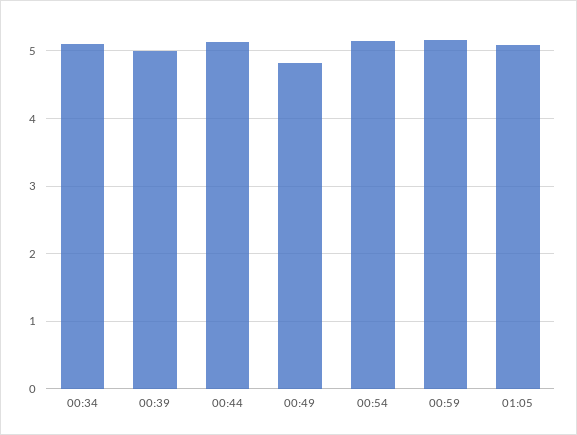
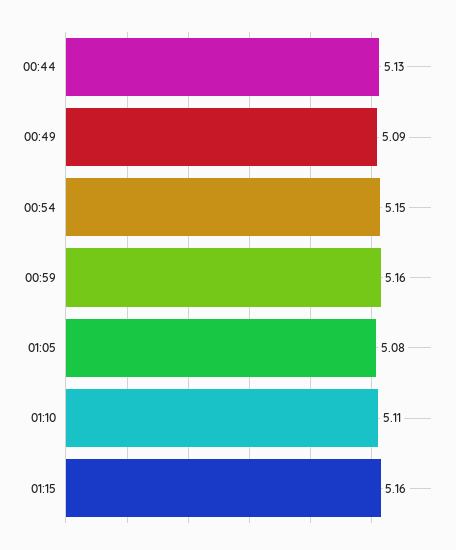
00:34: 5.1 -> none
00:39: 5 -> none
00:49: 4.8 -> 5.09
01:10: none -> 5.11
01:15: none -> 5.16

